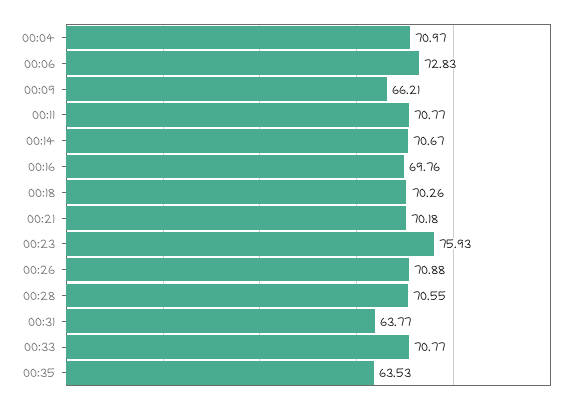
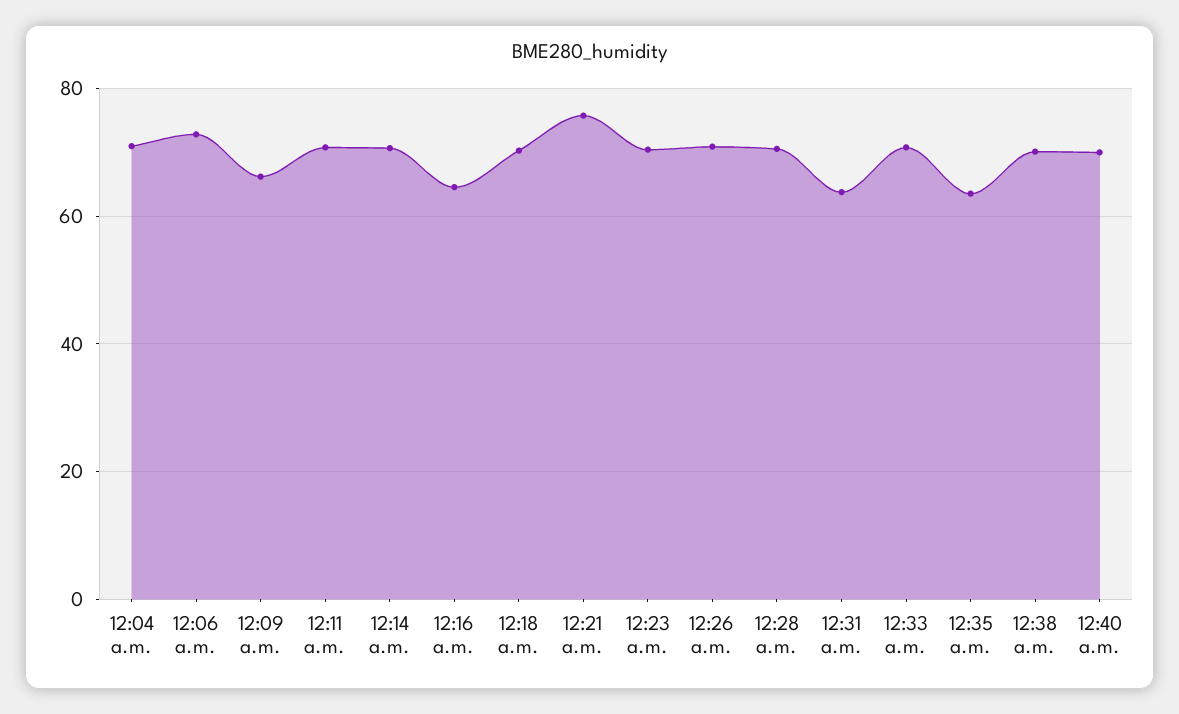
00:16: 69.76 -> 64
00:21: 70.18 -> 76
00:23: 75.93 -> 70
12:38 a.m.: none -> 70
12:40 a.m.: none -> 70

